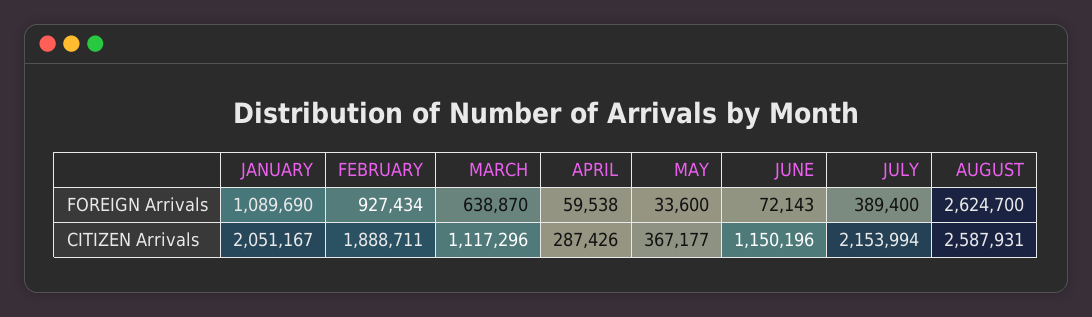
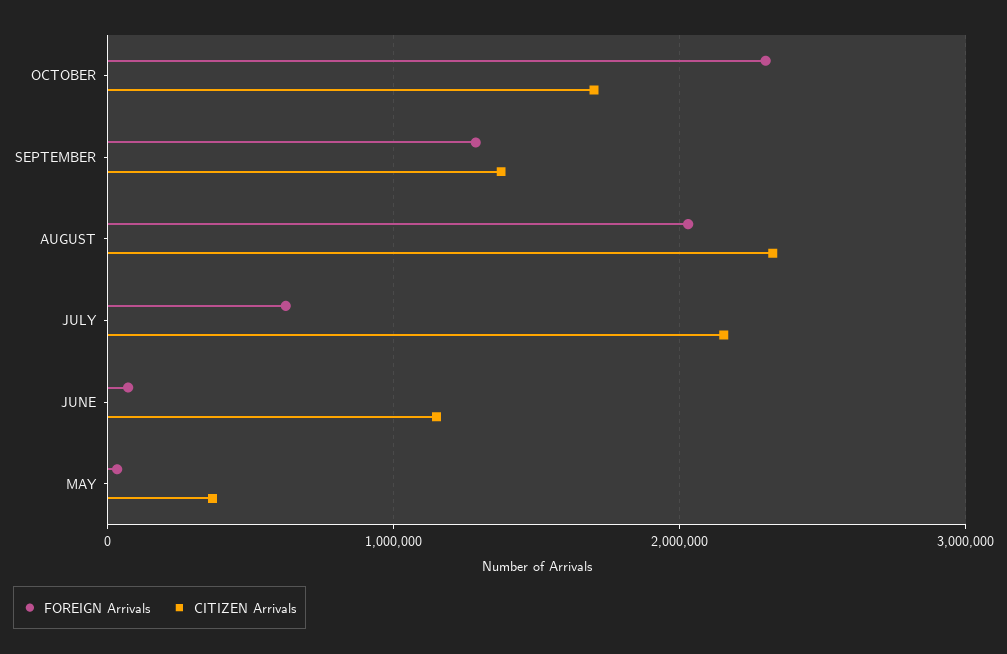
FOREIGN Arrivals, JANUARY: 1089690 -> none
FOREIGN Arrivals, FEBRUARY: 927434 -> none
FOREIGN Arrivals, MARCH: 638870 -> none
FOREIGN Arrivals, APRIL: 59538 -> none
FOREIGN Arrivals, JULY: 389400 -> 600000
FOREIGN Arrivals, AUGUST: 2624700 -> 2000000
CITIZEN Arrivals, JANUARY: 2051167 -> none
CITIZEN Arrivals, FEBRUARY: 1888711 -> none
CITIZEN Arrivals, MARCH: 1117296 -> none
CITIZEN Arrivals, APRIL: 287426 -> none
CITIZEN Arrivals, AUGUST: 2587931 -> 2300000
FOREIGN Arrivals, OCTOBER: none -> 2300000
CITIZEN Arrivals, OCTOBER: none -> 1700000
FOREIGN Arrivals, SEPTEMBER: none -> 1300000
CITIZEN Arrivals, SEPTEMBER: none -> 1400000

